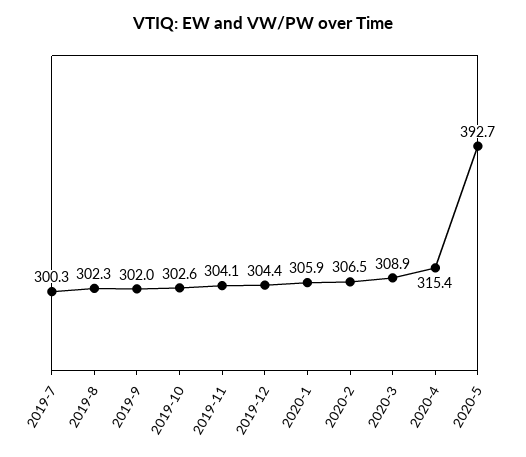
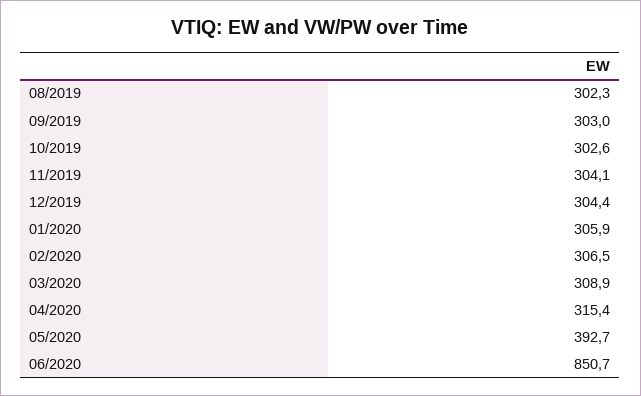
2019-7: 300.3 -> none
2019-9: 302 -> 303
06/2020: none -> 850.7

